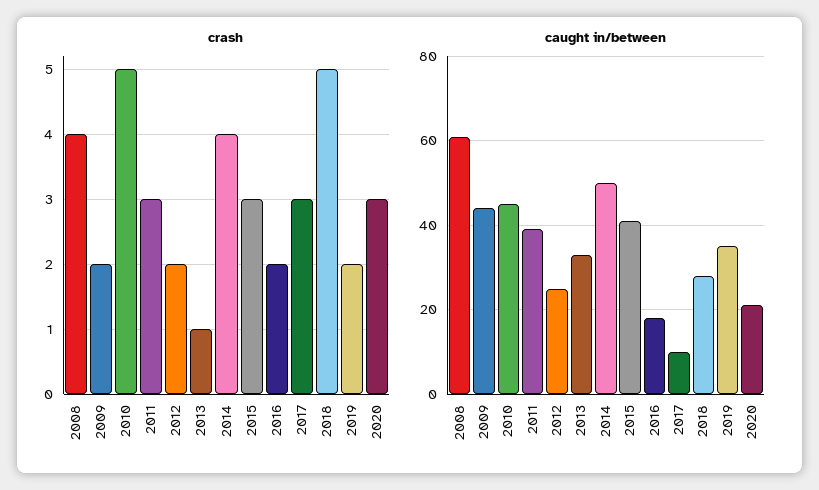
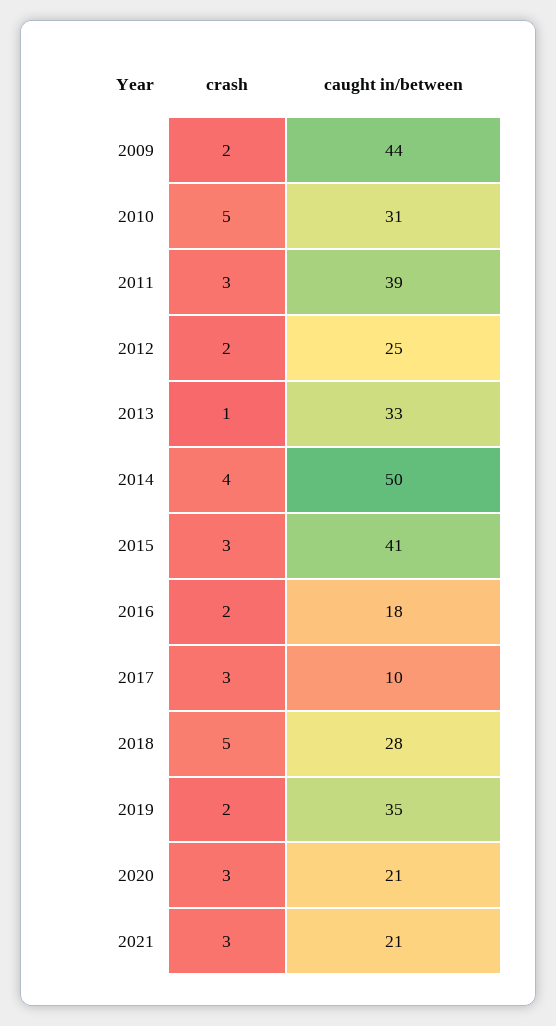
crash, 2008: 4 -> none
caught in/between, 2008: 60 -> none
caught in/between, 2010: 45 -> 31
crash, 2021: none -> 3
caught in/between, 2021: none -> 21

